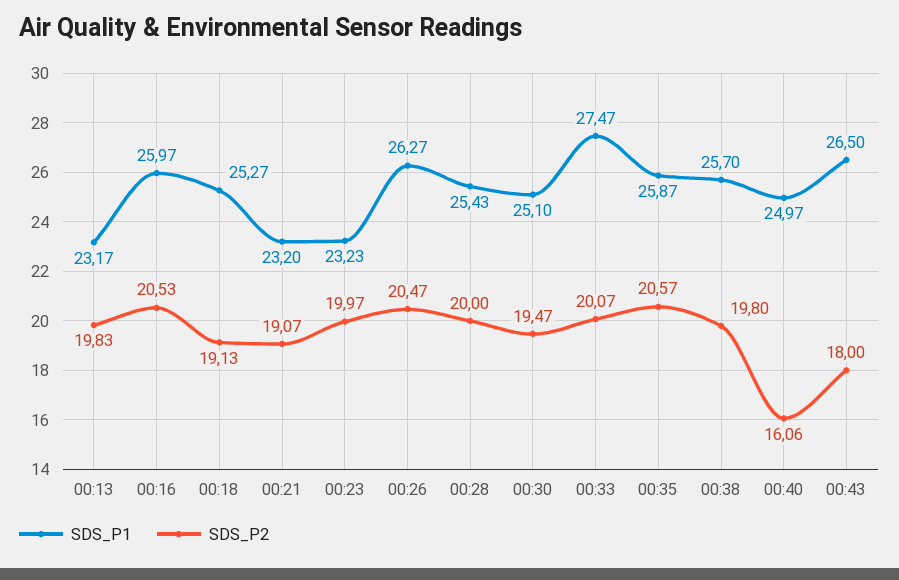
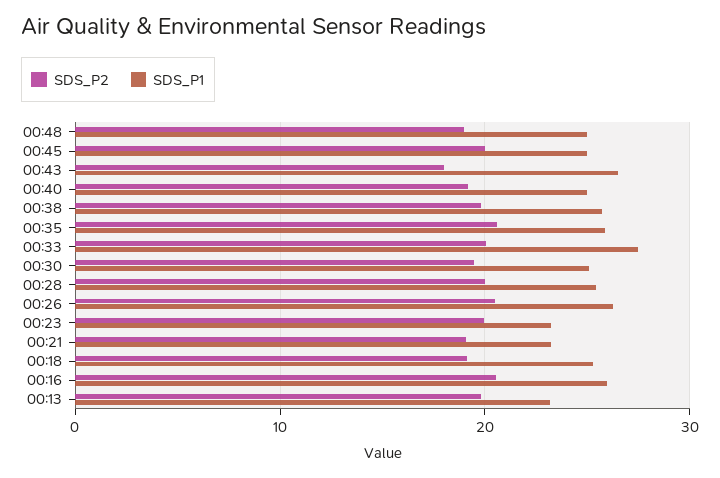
SDS_P2, 00:40: 16.06 -> 19
SDS_P2, 00:48: none -> 19
SDS_P1, 00:48: none -> 25
SDS_P2, 00:45: none -> 20
SDS_P1, 00:45: none -> 25

